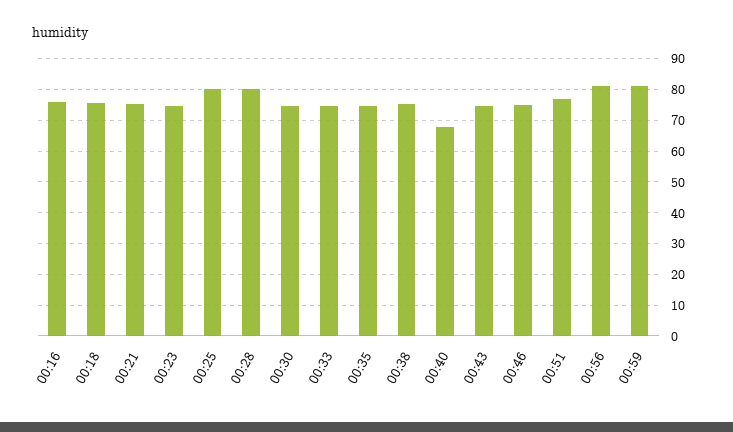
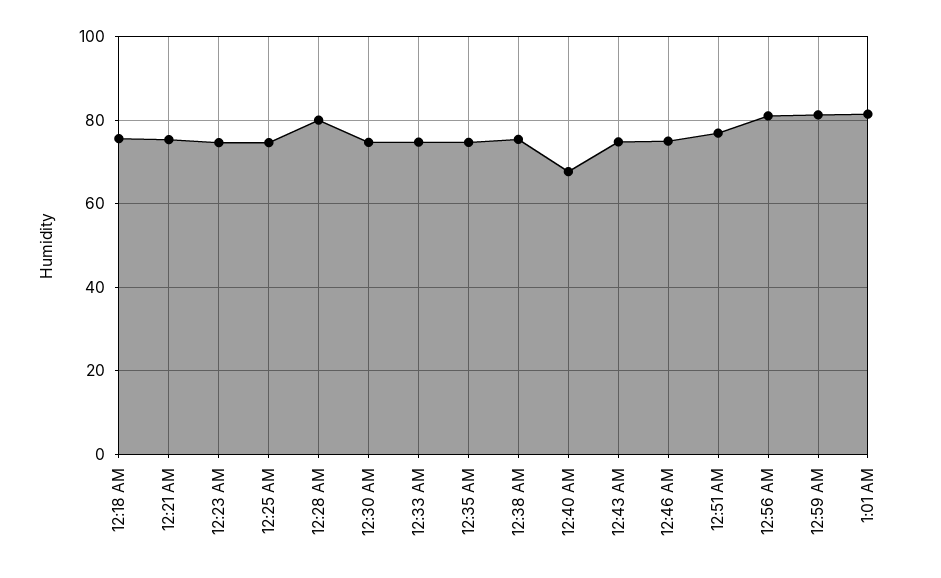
00:16: 76 -> none
00:25: 80 -> 74
1:01 AM: none -> 82

